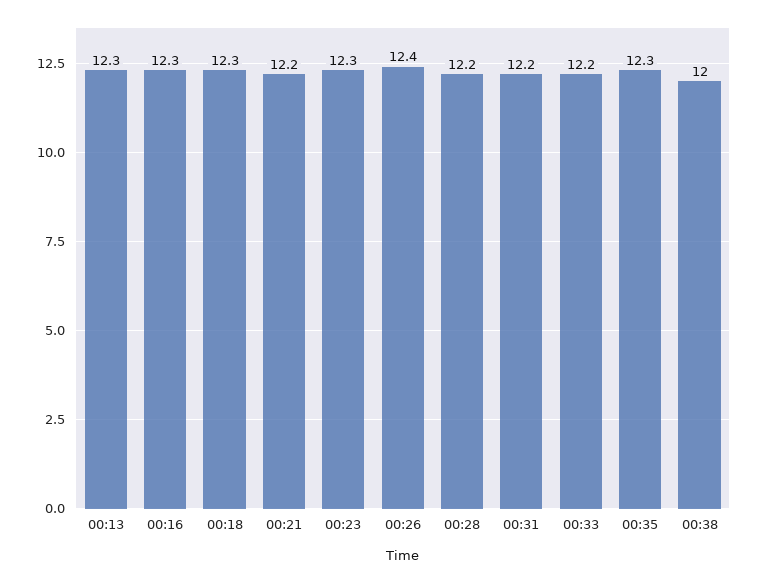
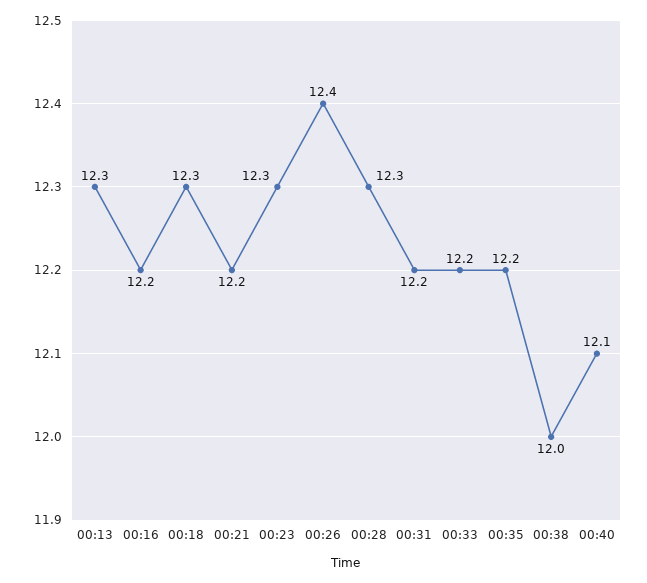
00:16: 12.3 -> 12.2
00:28: 12.2 -> 12.3
00:35: 12.3 -> 12.2
00:40: none -> 12.1

